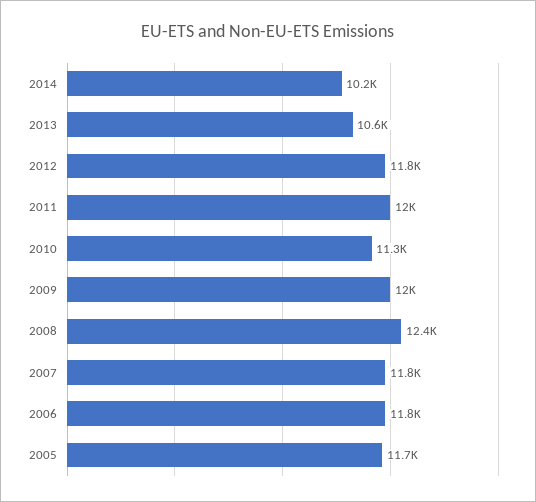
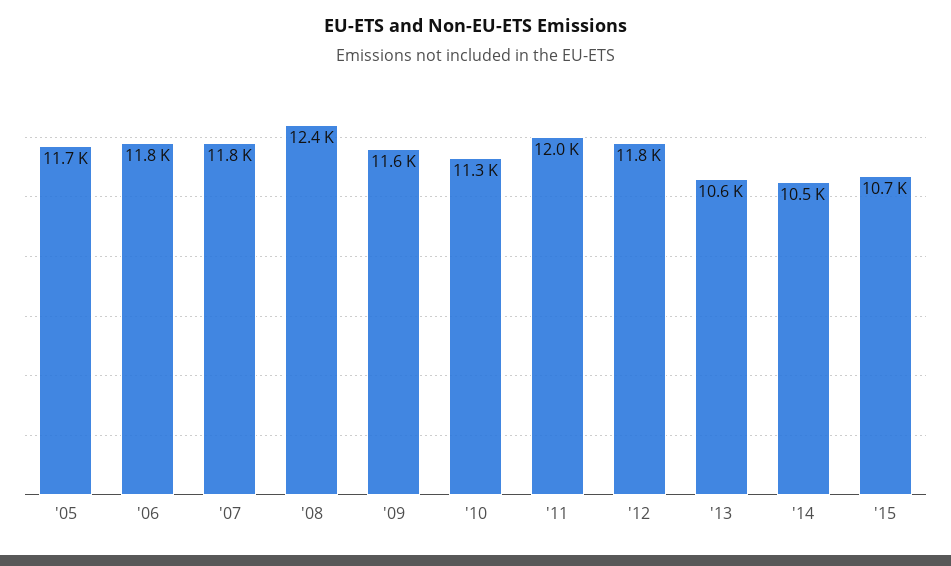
2014: 10200 -> 10500
2009: 12000 -> 11600
'15: none -> 10700

